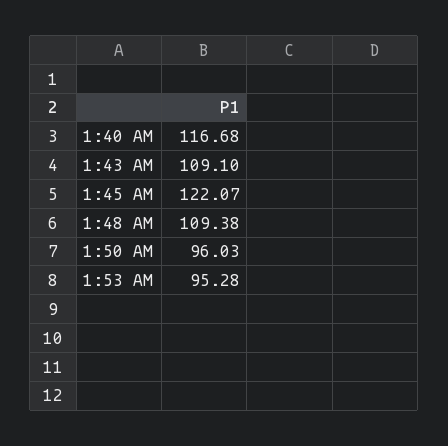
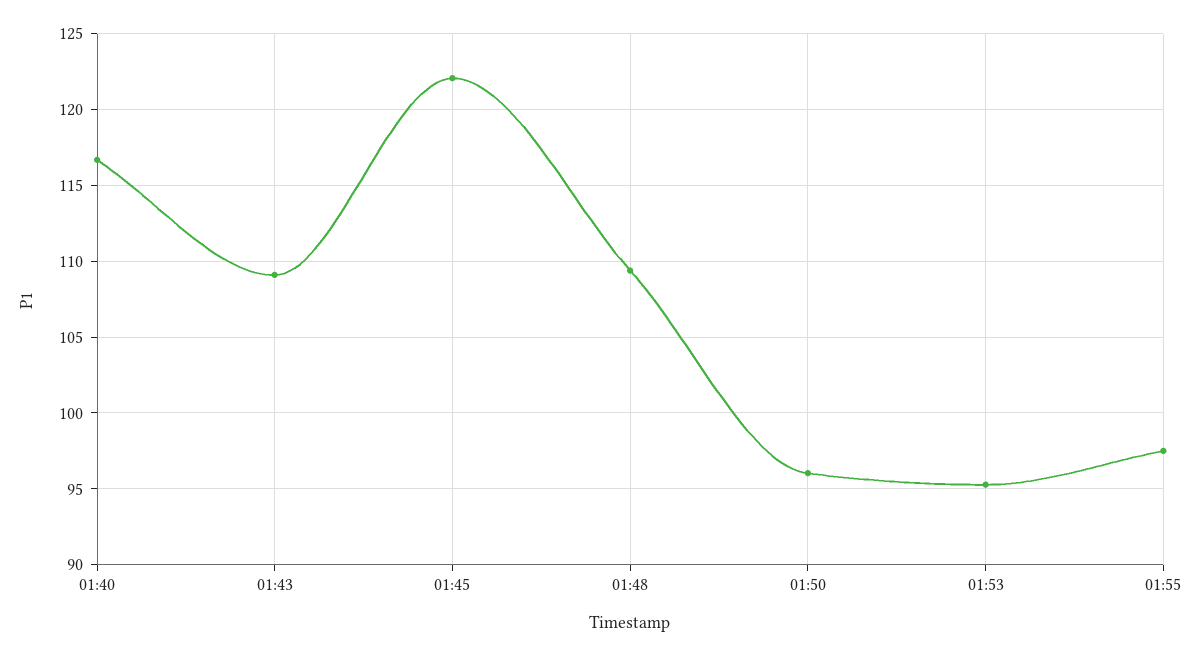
01:55: none -> 97.5

